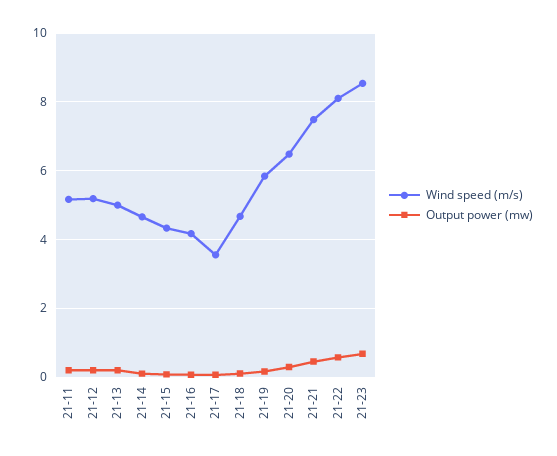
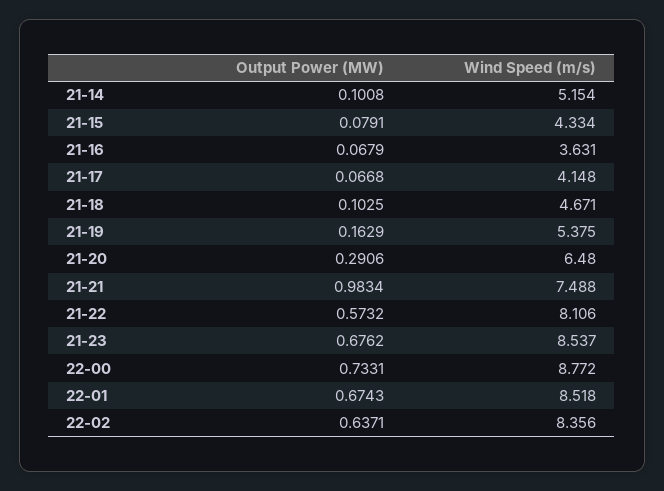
Wind speed (m/s), 21-11: 5.2 -> none
Output power (mw), 21-11: 0.2 -> none
Wind speed (m/s), 21-12: 5.2 -> none
Output power (mw), 21-12: 0.2 -> none
Wind speed (m/s), 21-13: 5 -> none
Output power (mw), 21-13: 0.2 -> none
Wind speed (m/s), 21-14: 4.6 -> 5.154
Wind speed (m/s), 21-16: 4.2 -> 3.631
Wind speed (m/s), 21-17: 3.6 -> 4.148
Wind speed (m/s), 21-19: 5.8 -> 5.375
Output power (mw), 21-21: 0.4 -> 0.9834
Output power (mw), 22-00: none -> 0.7331
Wind speed (m/s), 22-00: none -> 8.772
Output power (mw), 22-01: none -> 0.6743
Wind speed (m/s), 22-01: none -> 8.518
Output power (mw), 22-02: none -> 0.6371
Wind speed (m/s), 22-02: none -> 8.356

